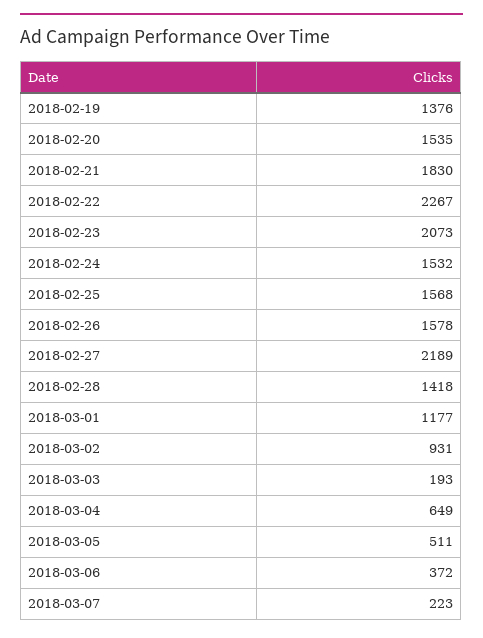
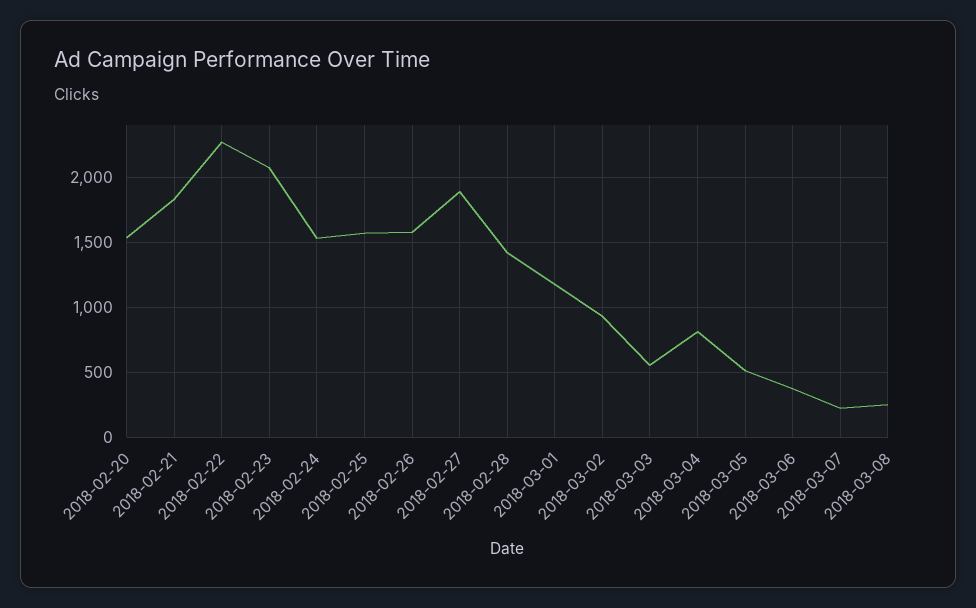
2018-02-19: 1376 -> none
2018-02-27: 2189 -> 1900
2018-03-03: 193 -> 550
2018-03-04: 649 -> 800
2018-03-08: none -> 250

